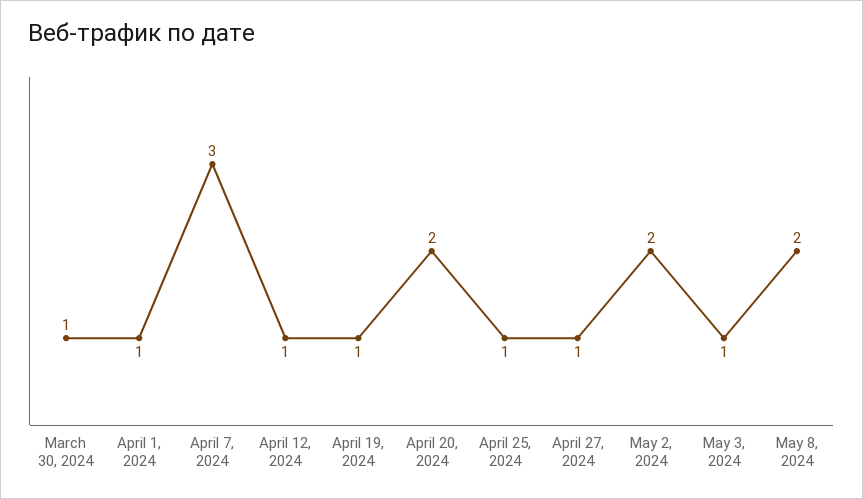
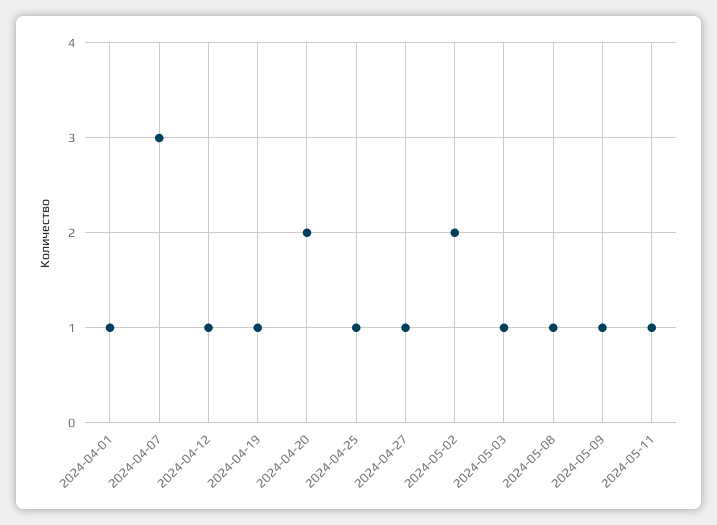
March 30, 2024: 1 -> none
May 8, 2024: 2 -> 1
2024-05-09: none -> 1
2024-05-11: none -> 1

